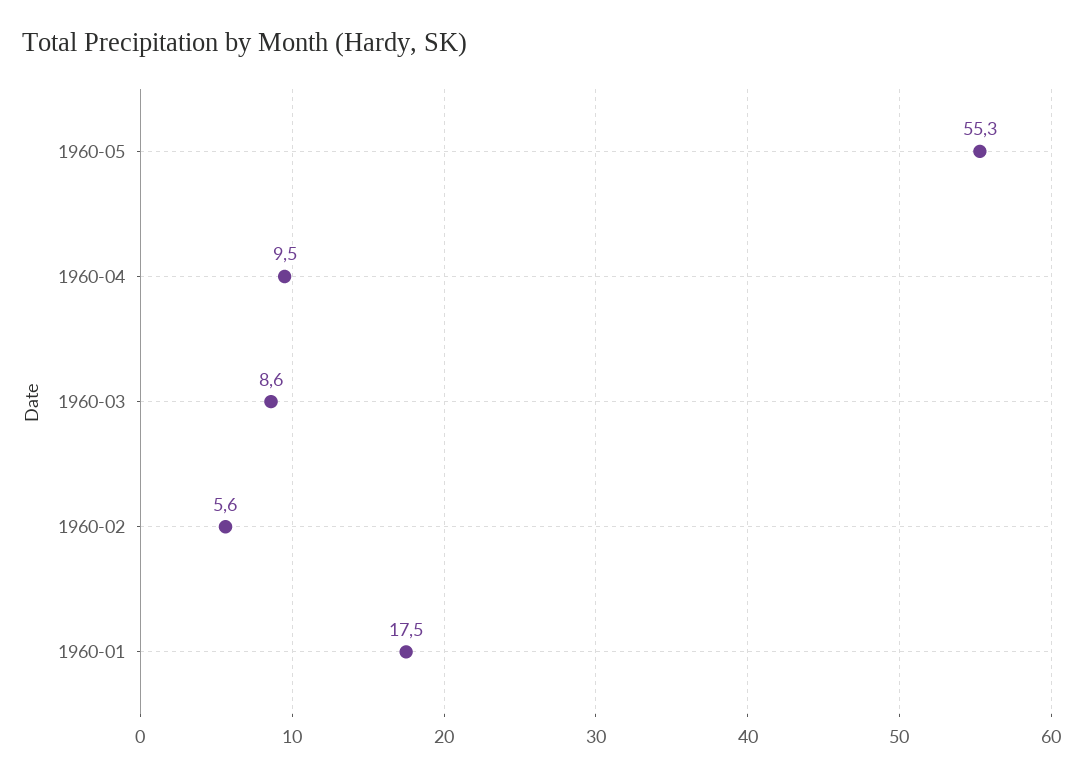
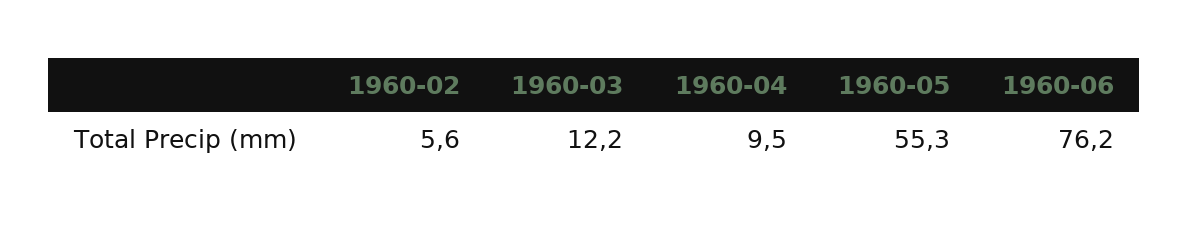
1960-03: 8.6 -> 12.2
1960-01: 17.5 -> none
1960-06: none -> 76.2

